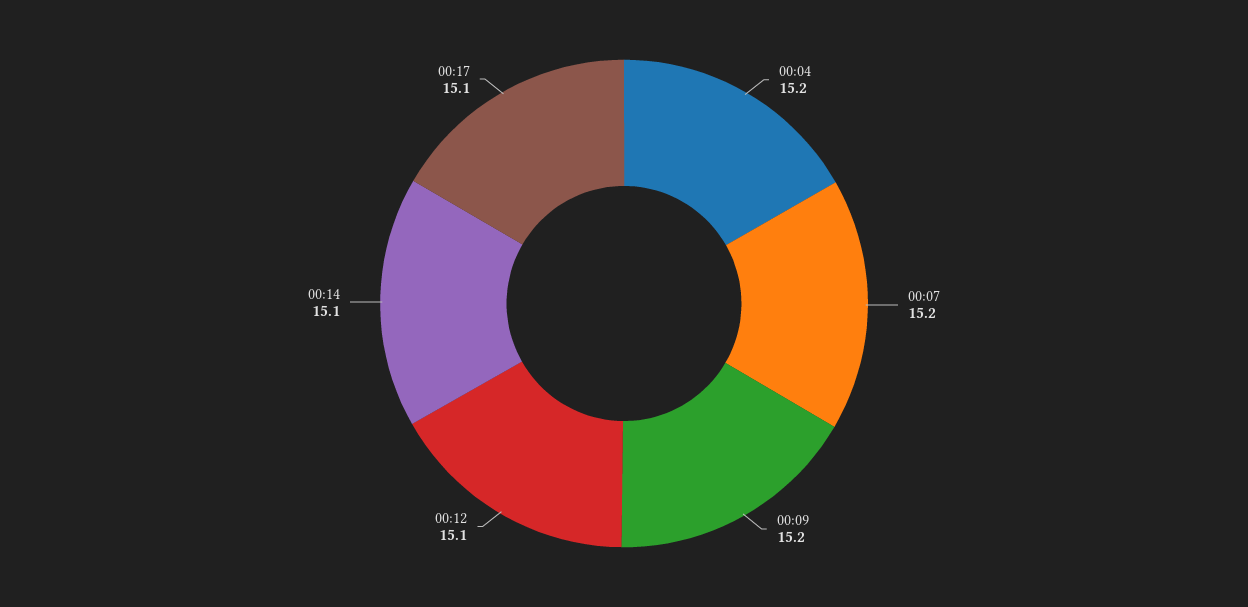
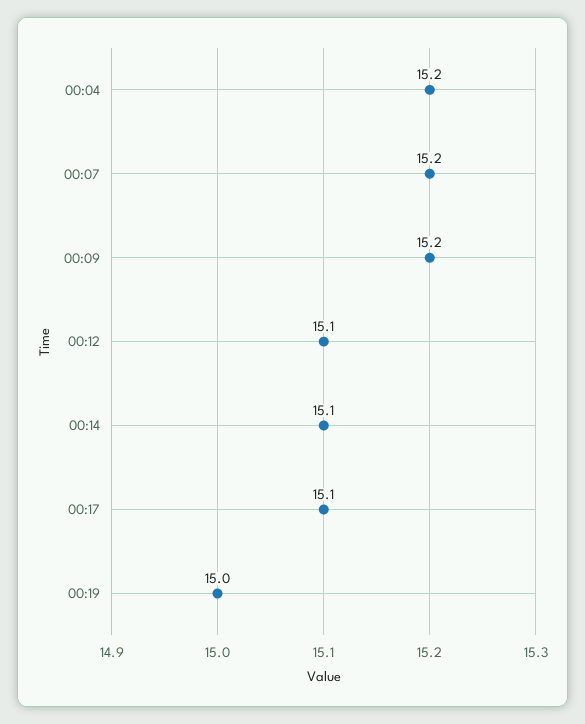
00:19: none -> 15

